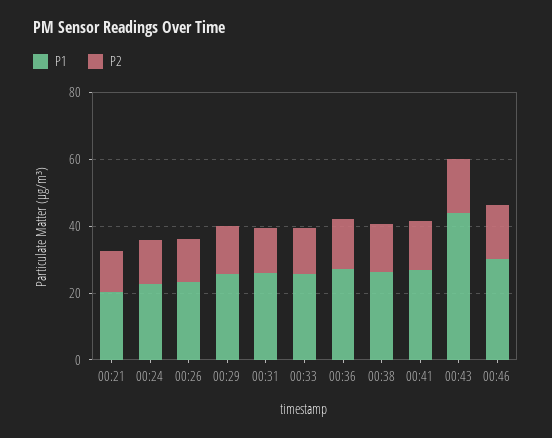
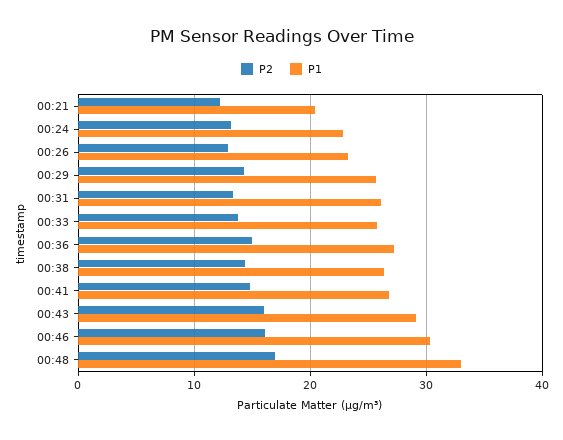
P1, 00:43: 45 -> 29
P2, 00:48: none -> 17
P1, 00:48: none -> 33

